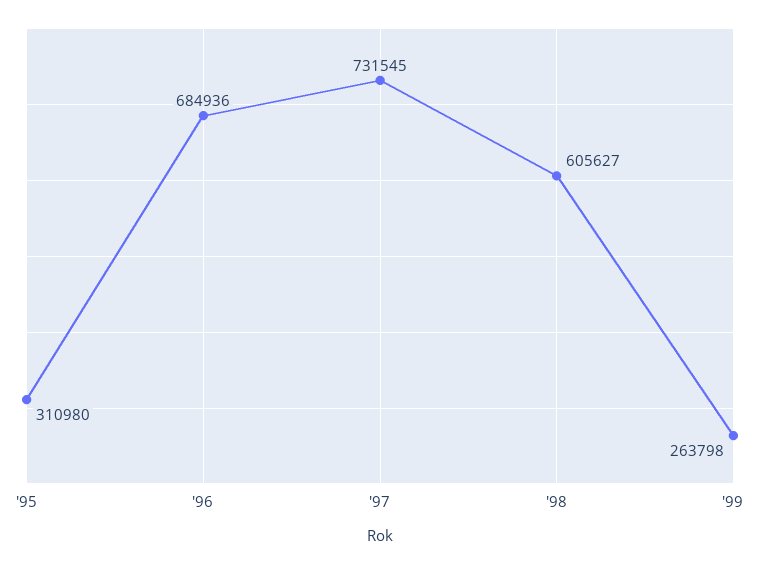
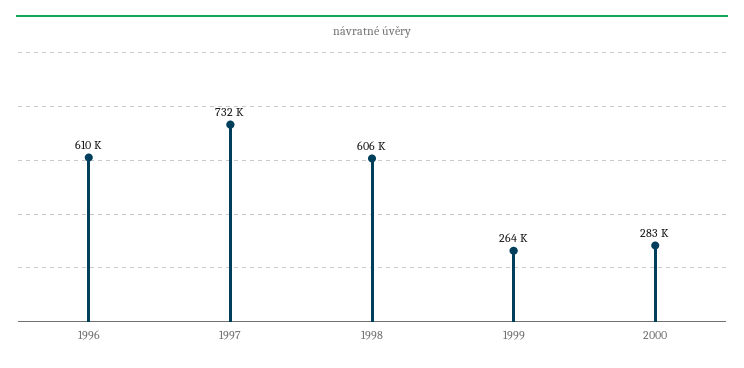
'95: 310980 -> none
'96: 684936 -> 610000
2000: none -> 283000

